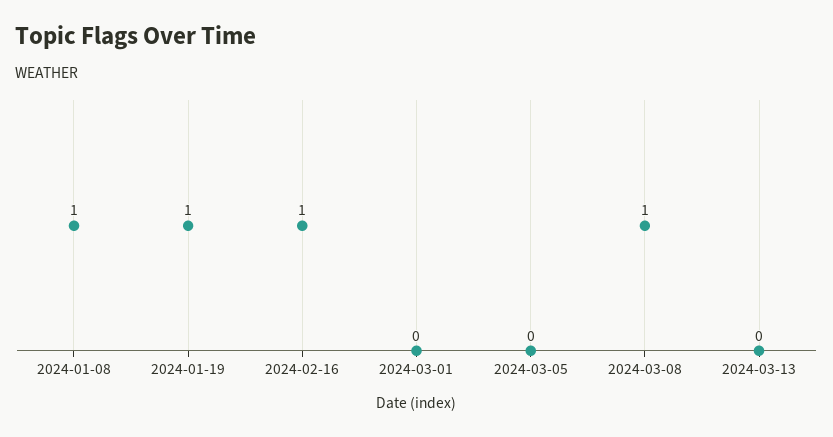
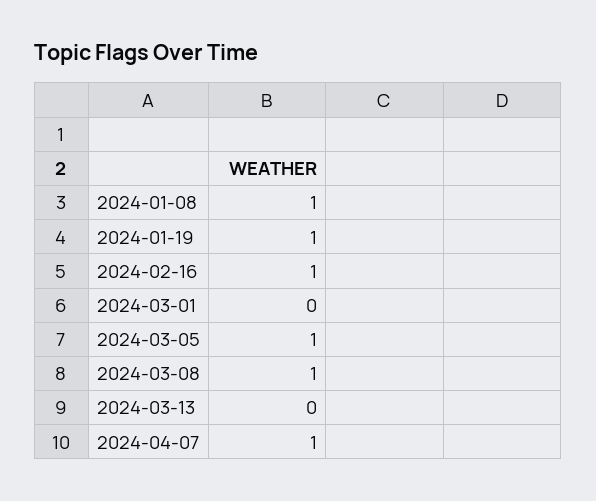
2024-03-05: 0 -> 1
2024-04-07: none -> 1

